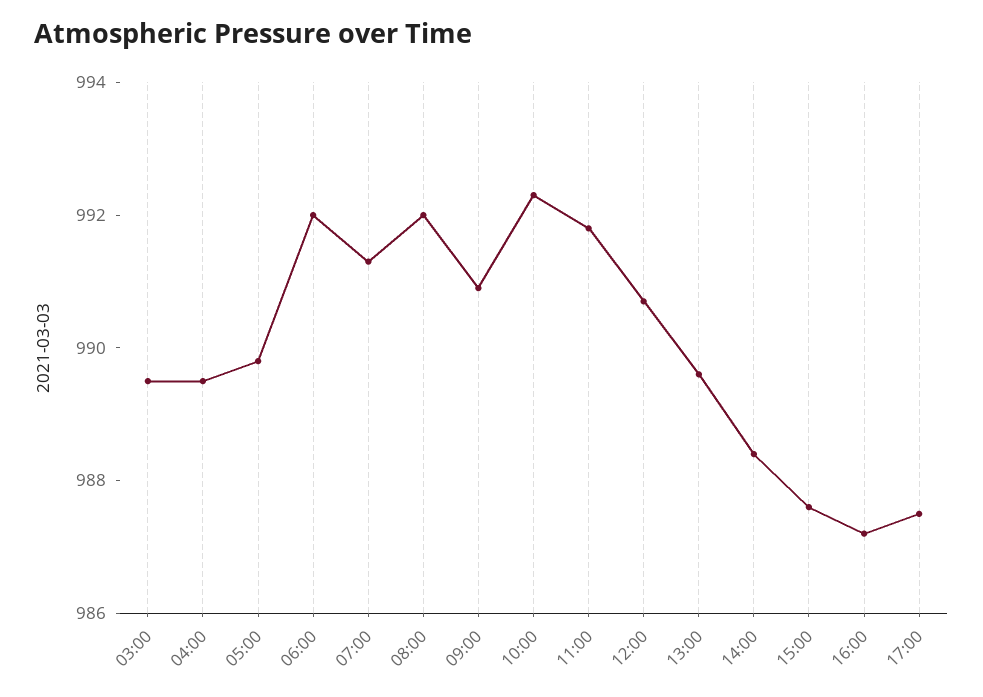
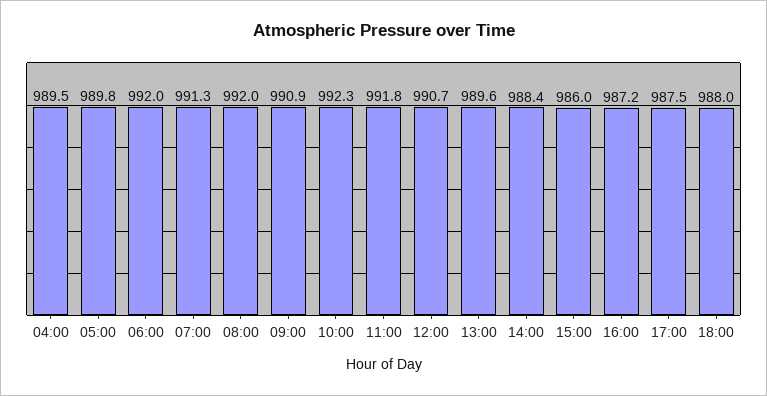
03:00: 989.5 -> none
15:00: 987.5 -> 986
18:00: none -> 988

